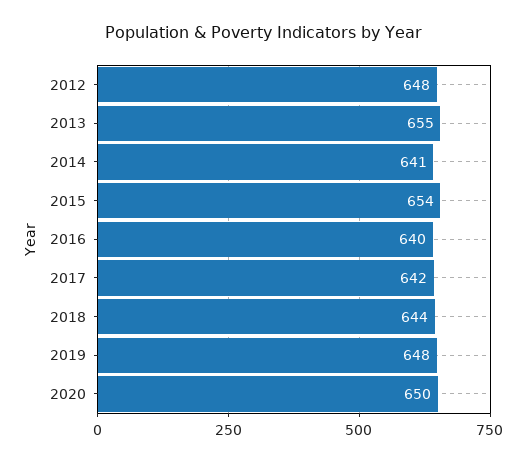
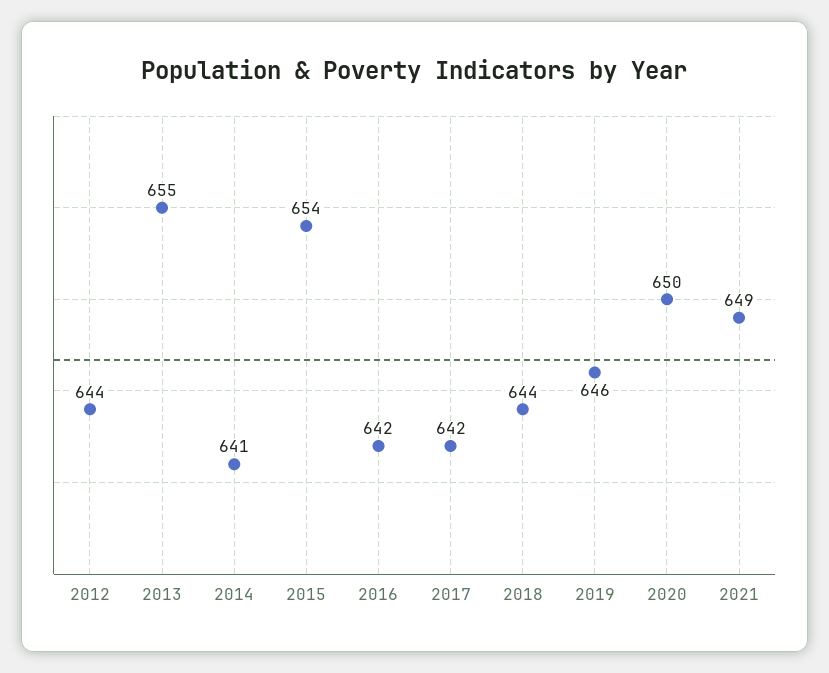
2012: 648 -> 644
2016: 640 -> 642
2019: 648 -> 646
2021: none -> 649

